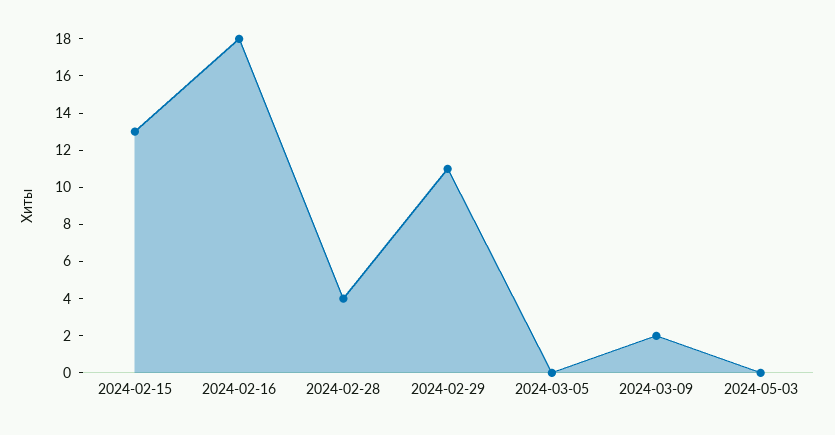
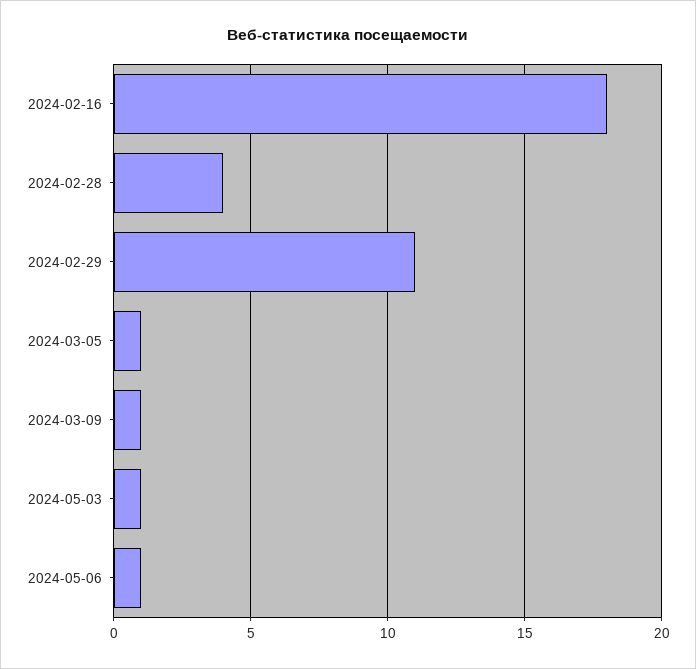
2024-02-15: 13 -> none
2024-03-05: 0 -> 1
2024-03-09: 2 -> 1
2024-05-03: 0 -> 1
2024-05-06: none -> 1

